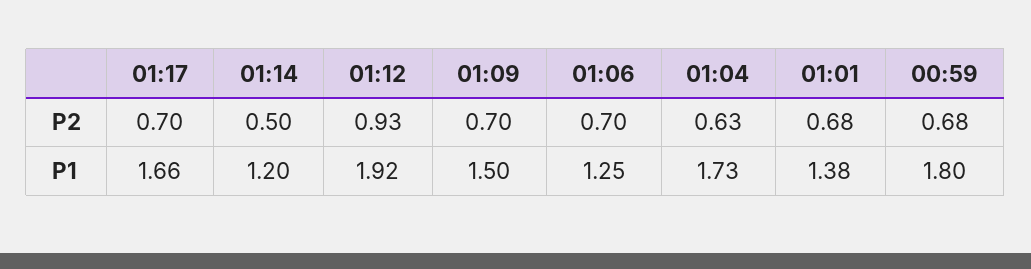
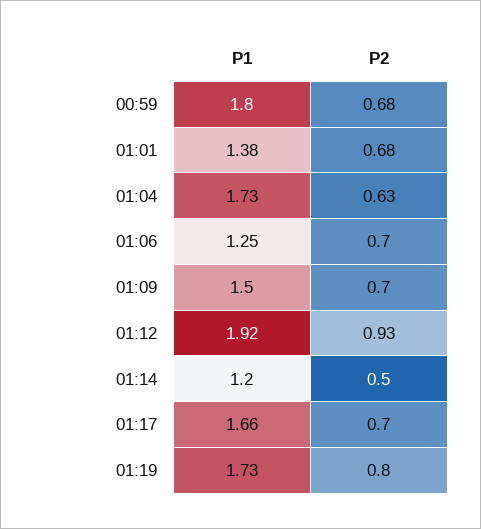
01:19, P1: none -> 1.73
01:19, P2: none -> 0.8

